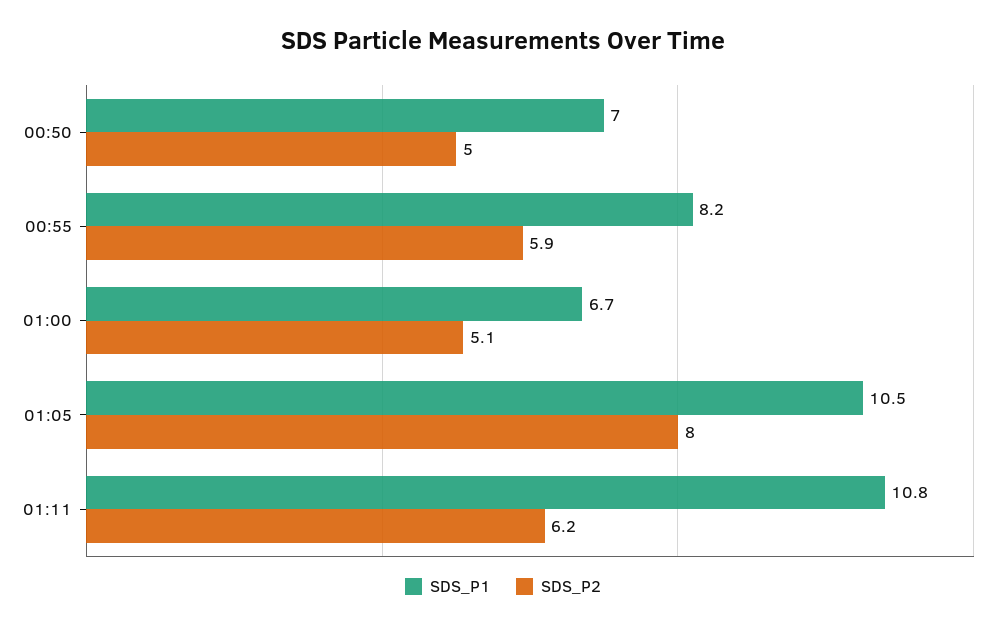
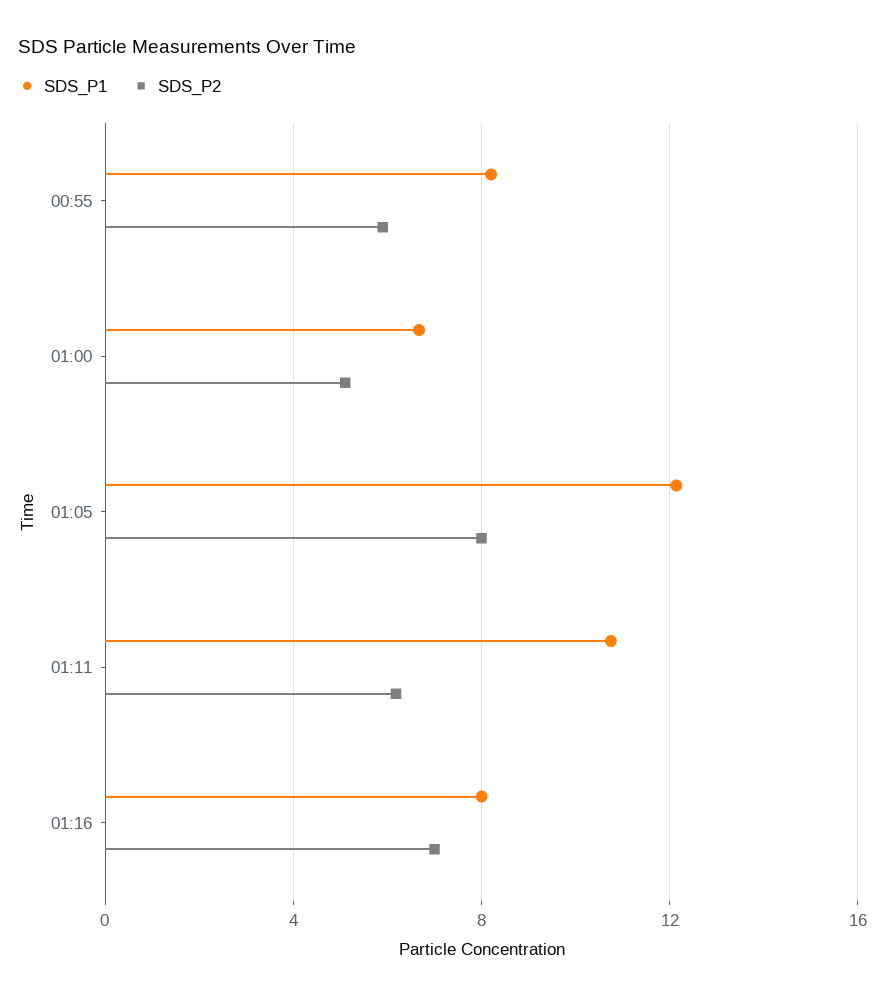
SDS_P1, 00:50: 7 -> none
SDS_P2, 00:50: 5 -> none
SDS_P1, 01:05: 10.5 -> 12
SDS_P1, 01:16: none -> 8
SDS_P2, 01:16: none -> 7

